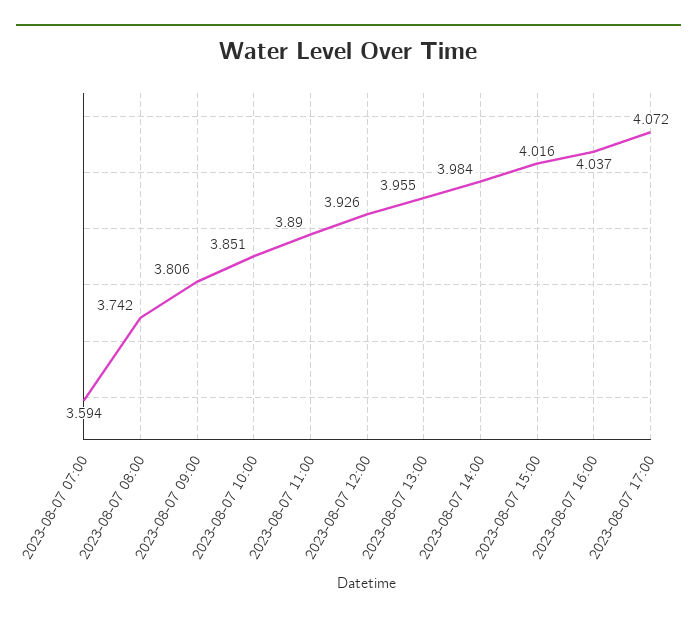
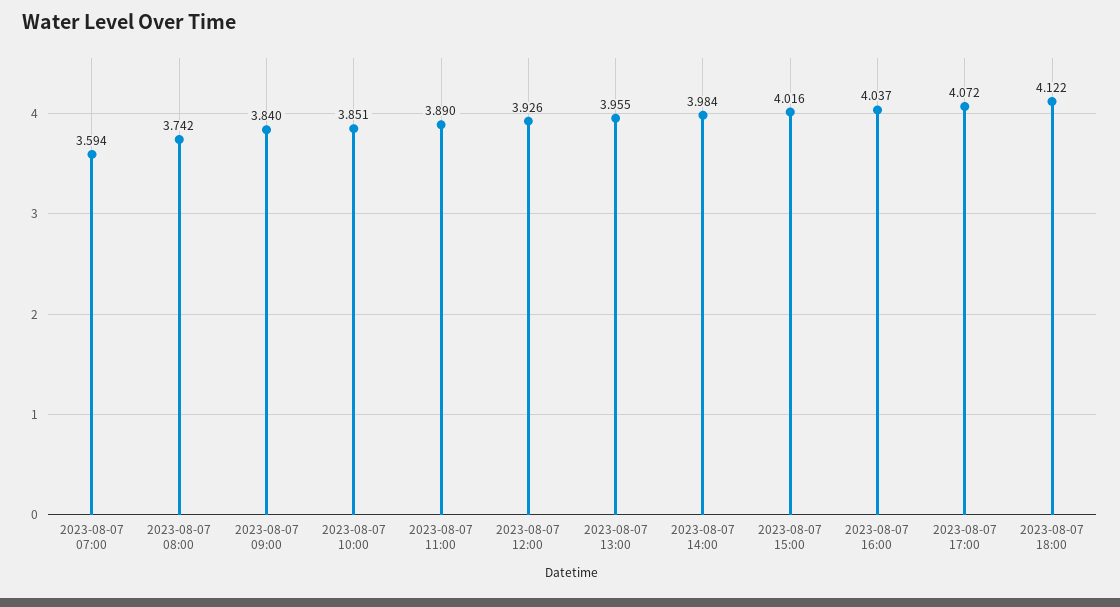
2023-08-07 09:00: 3.806 -> 3.84
2023-08-07 18:00: none -> 4.122

